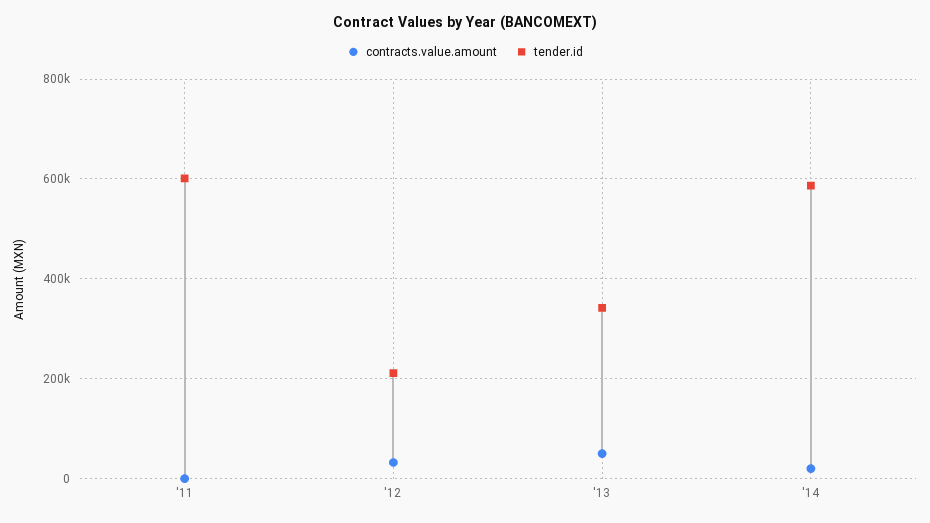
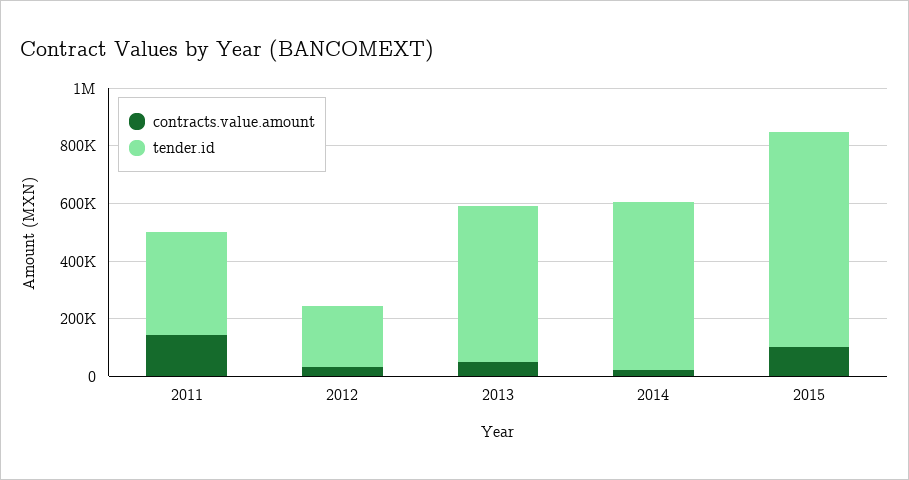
contracts.value.amount, '11: 0 -> 150000
tender.id, '11: 600000 -> 350000
tender.id, '13: 340000 -> 550000
contracts.value.amount, 2015: none -> 100000
tender.id, 2015: none -> 750000

